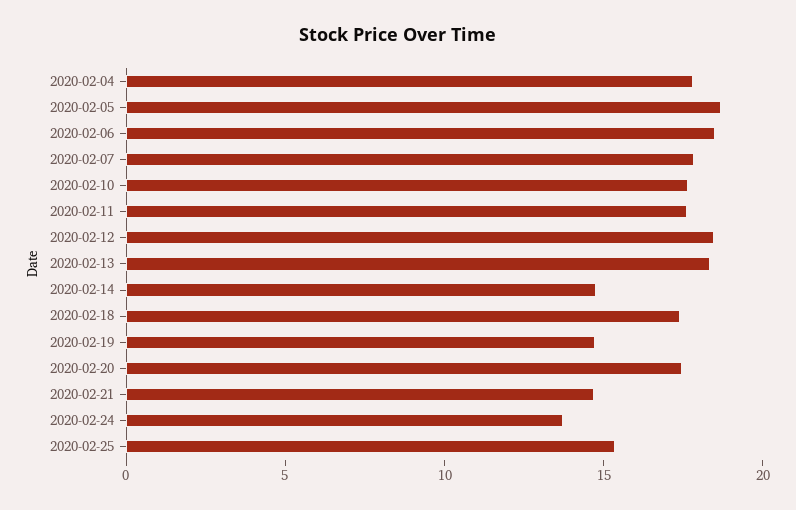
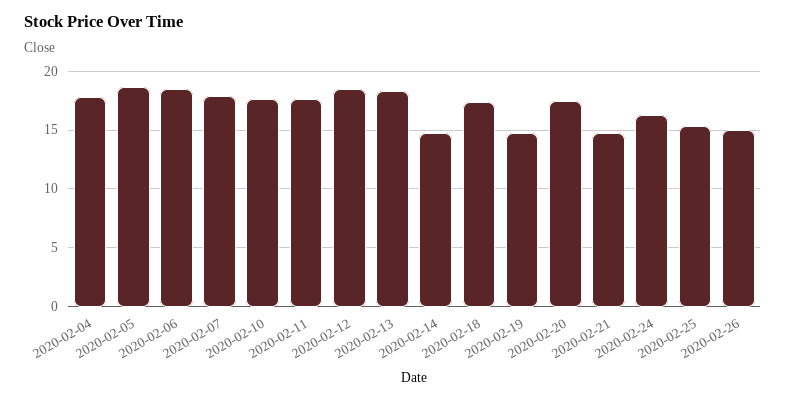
2020-02-24: 14 -> 16
2020-02-26: none -> 15

